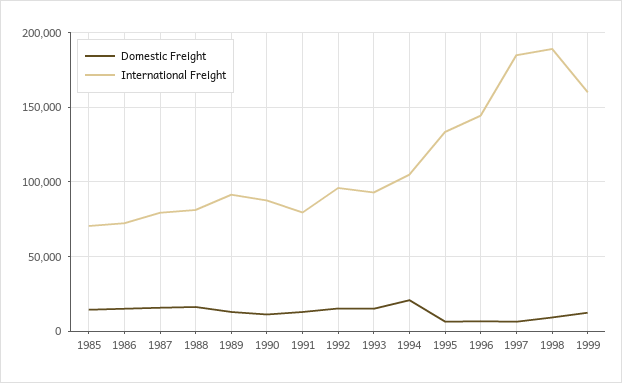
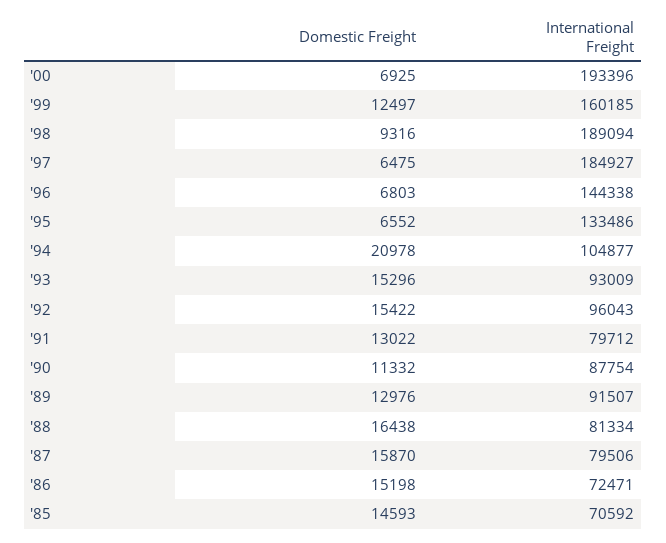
Domestic Freight, '00: none -> 6925
International Freight, '00: none -> 193396

